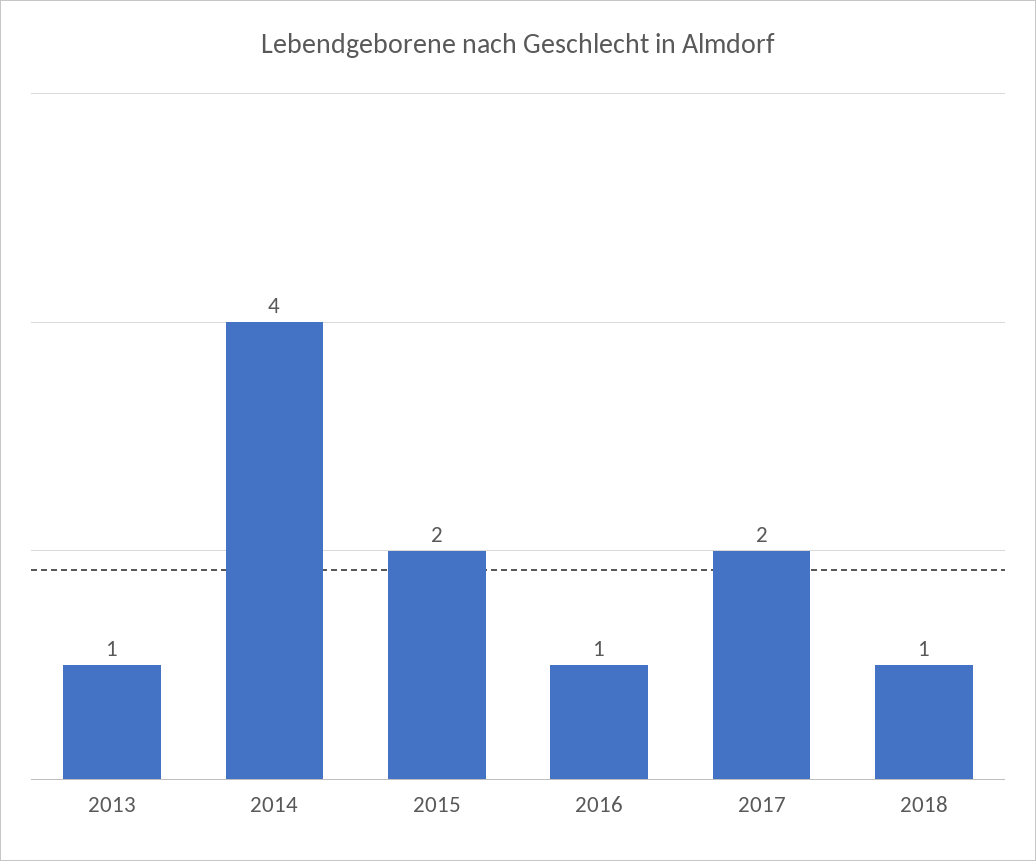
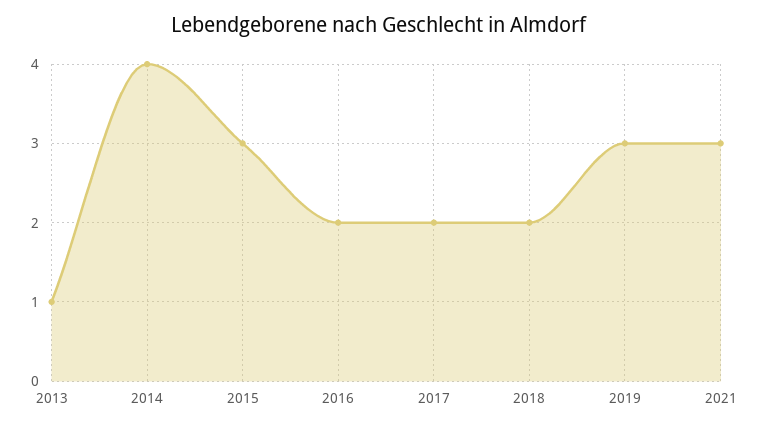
2015: 2 -> 3
2016: 1 -> 2
2018: 1 -> 2
2019: none -> 3
2021: none -> 3

